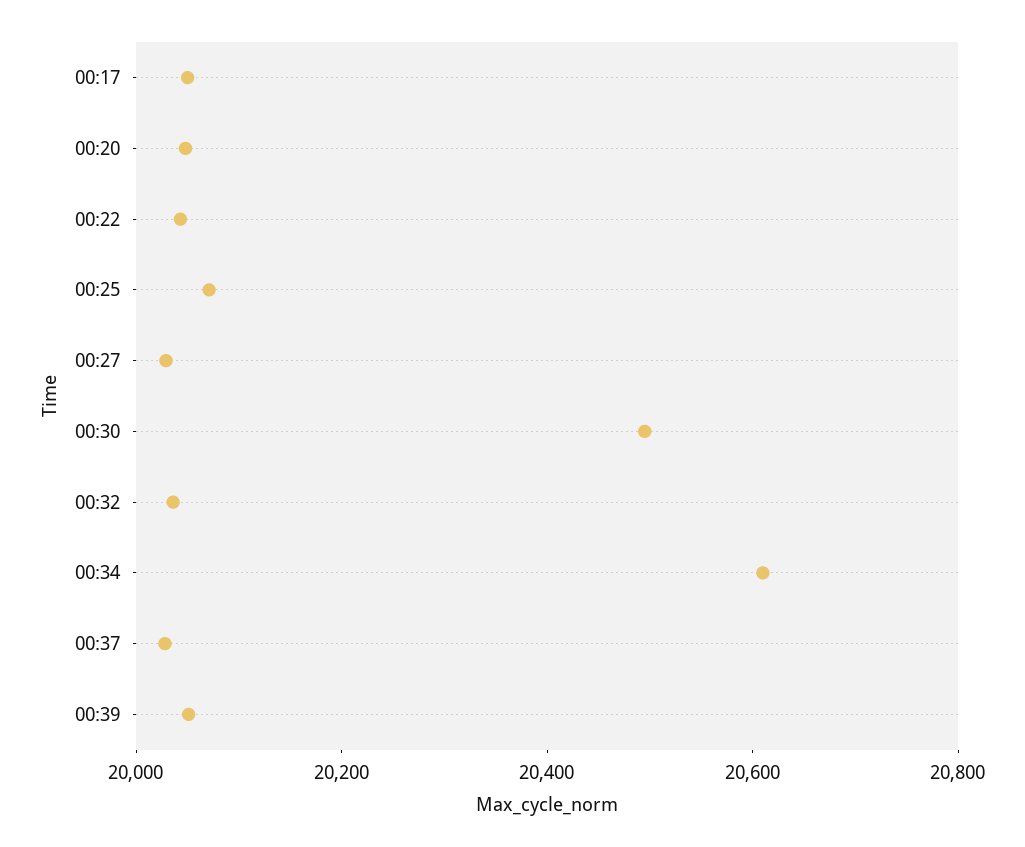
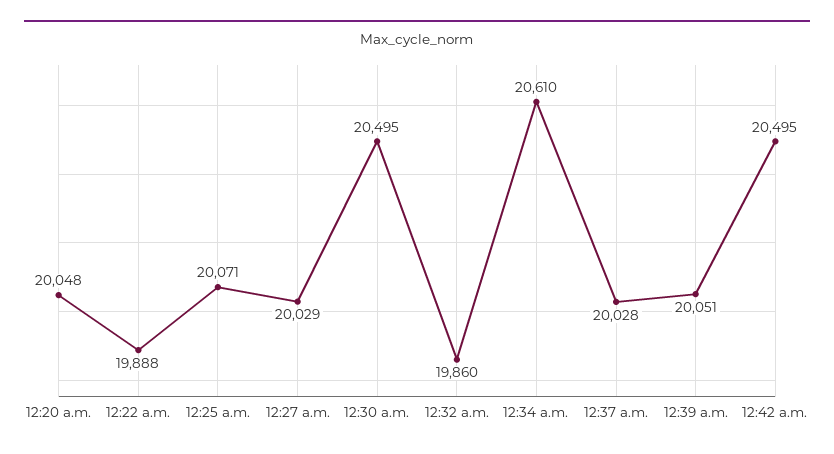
00:17: 20050 -> none
00:22: 20050 -> 19888
00:32: 20050 -> 19860
12:42 a.m.: none -> 20495

